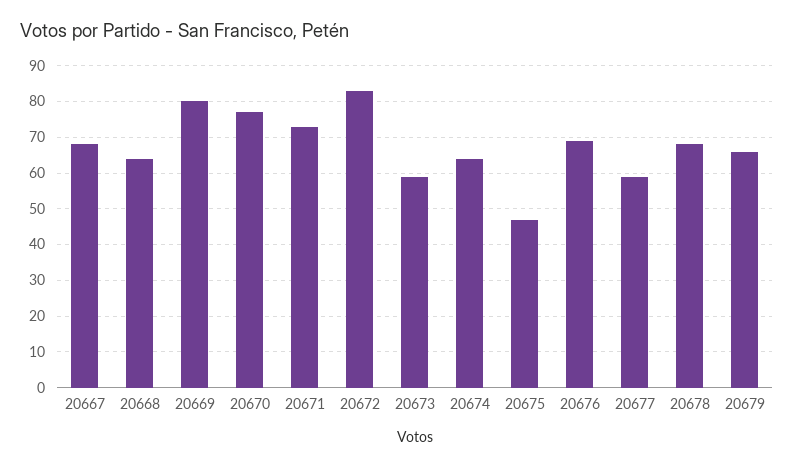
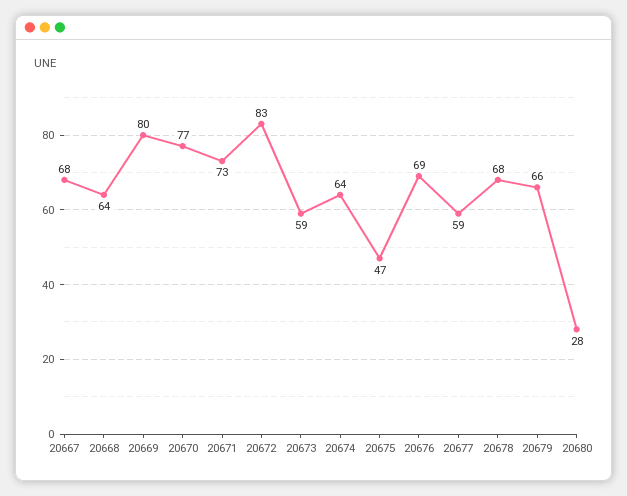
20680: none -> 28

